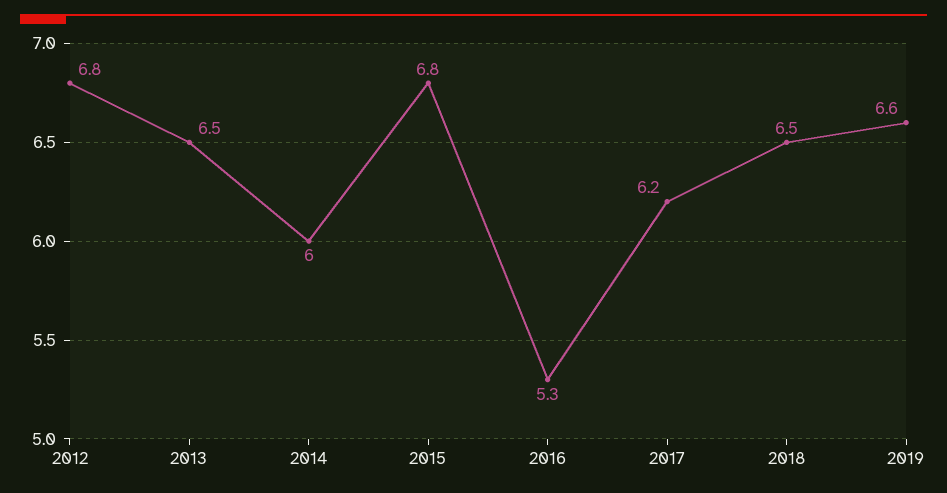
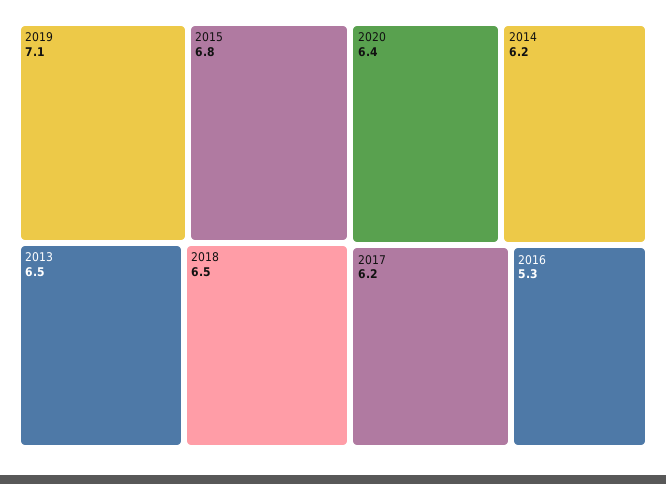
2012: 6.8 -> none
2014: 6 -> 6.2
2019: 6.6 -> 7.1
2020: none -> 6.4

